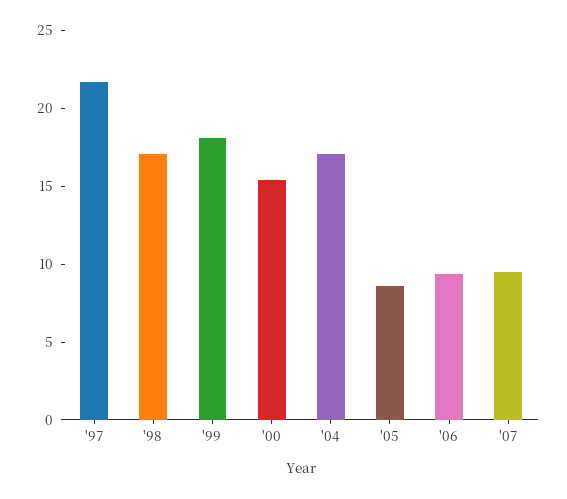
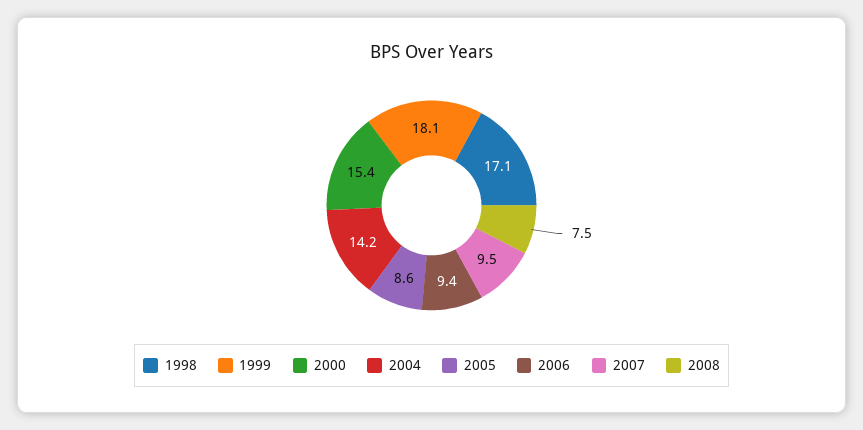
'97: 22 -> none
'04: 17 -> 14.2
2008: none -> 7.5

